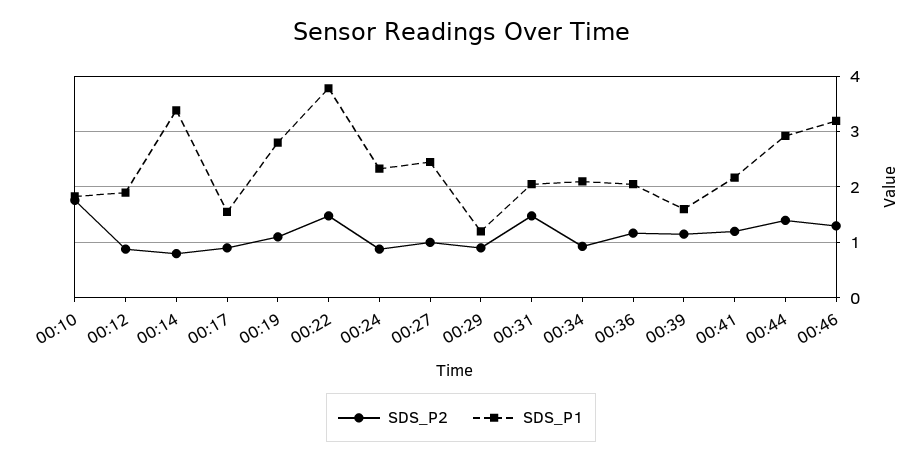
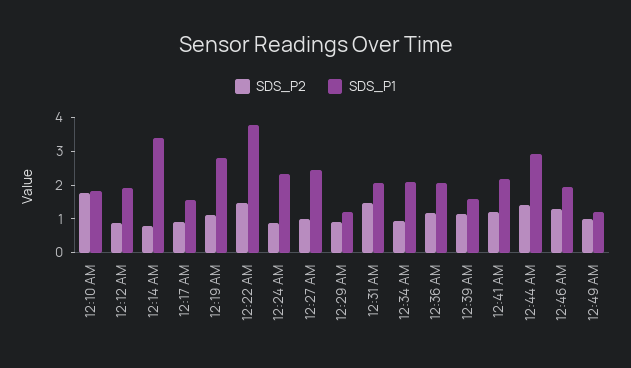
SDS_P1, 00:46: 3.2 -> 2
SDS_P2, 12:49 AM: none -> 1
SDS_P1, 12:49 AM: none -> 1.25

